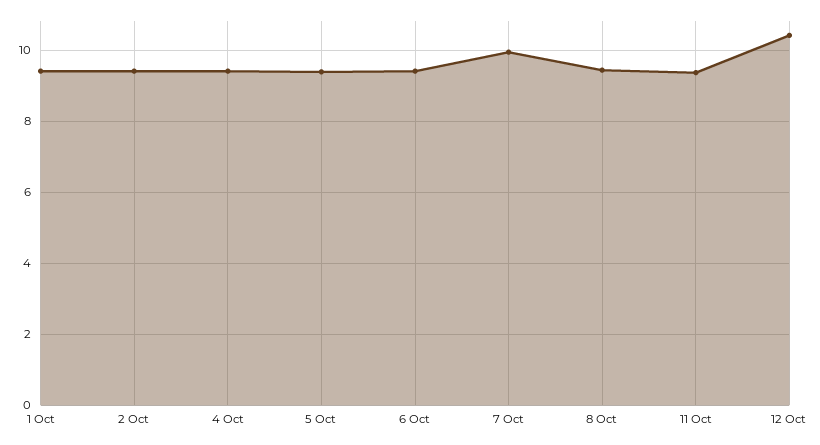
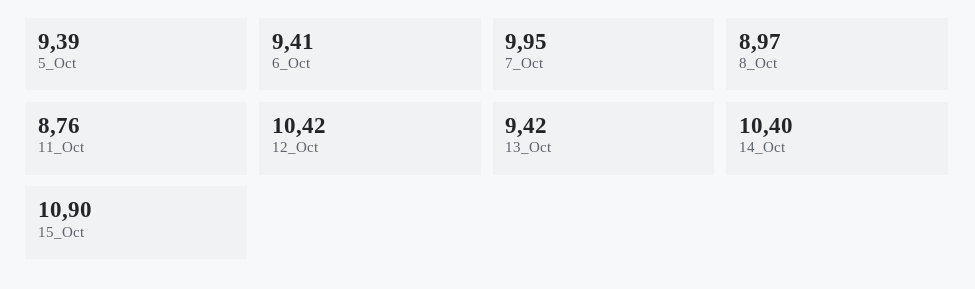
1 Oct: 9.4 -> none
2 Oct: 9.4 -> none
4 Oct: 9.4 -> none
8 Oct: 9.4 -> 8.97
11 Oct: 9.4 -> 8.76
13_Oct: none -> 9.42
14_Oct: none -> 10.4
15_Oct: none -> 10.9

